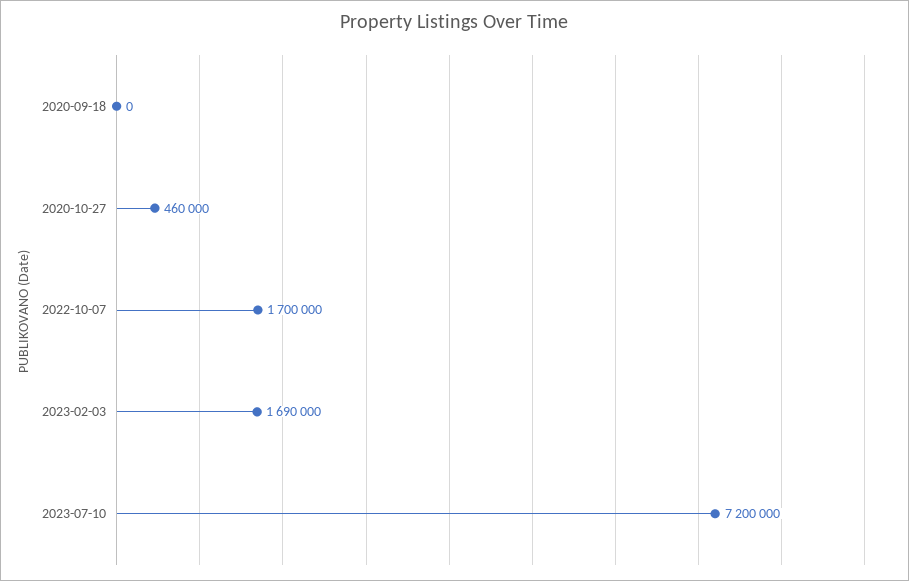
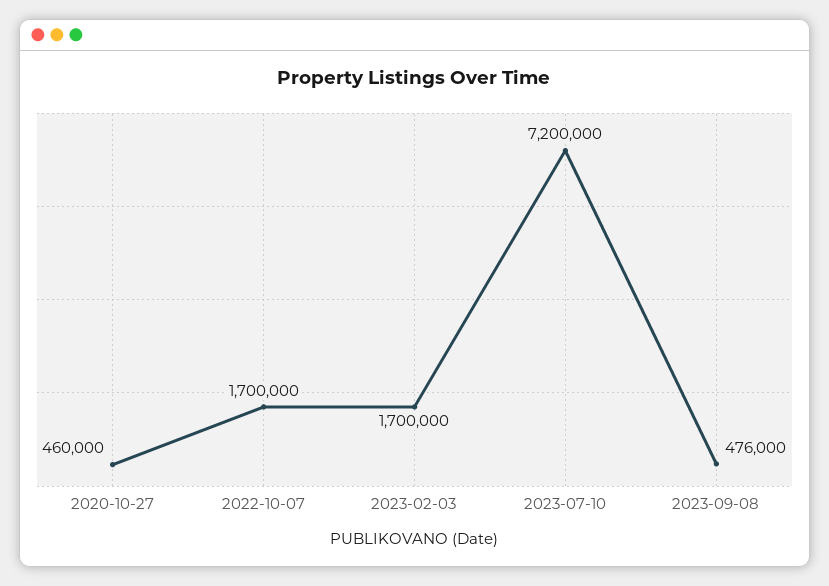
2020-09-18: 0 -> none
2023-02-03: 1690000 -> 1700000
2023-09-08: none -> 476000

